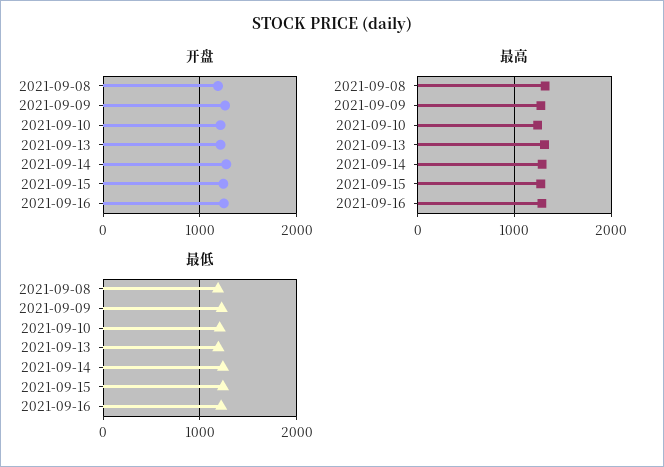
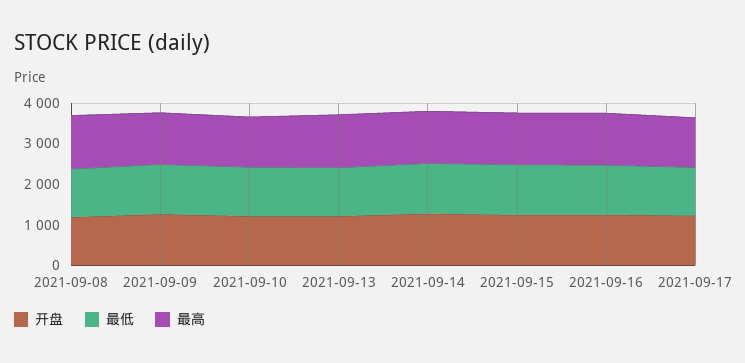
开盘, 2021-09-17: none -> 1200
最低, 2021-09-17: none -> 1200
最高, 2021-09-17: none -> 1200

